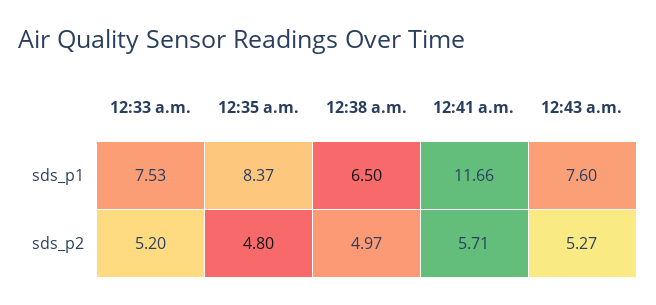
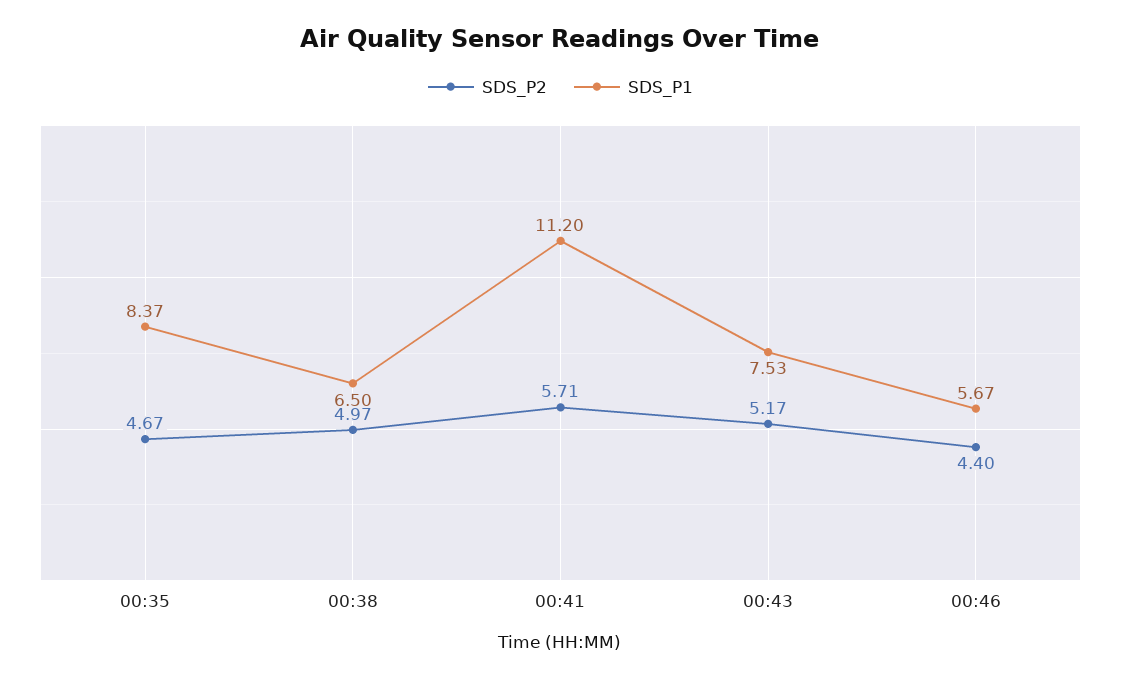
sds_p1, 12:33 a.m.: 7.53 -> none
sds_p1, 12:41 a.m.: 11.66 -> 11.2
sds_p1, 12:43 a.m.: 7.6 -> 7.53
sds_p2, 12:33 a.m.: 5.2 -> none
sds_p2, 12:35 a.m.: 4.8 -> 4.67
sds_p2, 12:43 a.m.: 5.27 -> 5.17
sds_p2, 00:46: none -> 4.4
sds_p1, 00:46: none -> 5.67

